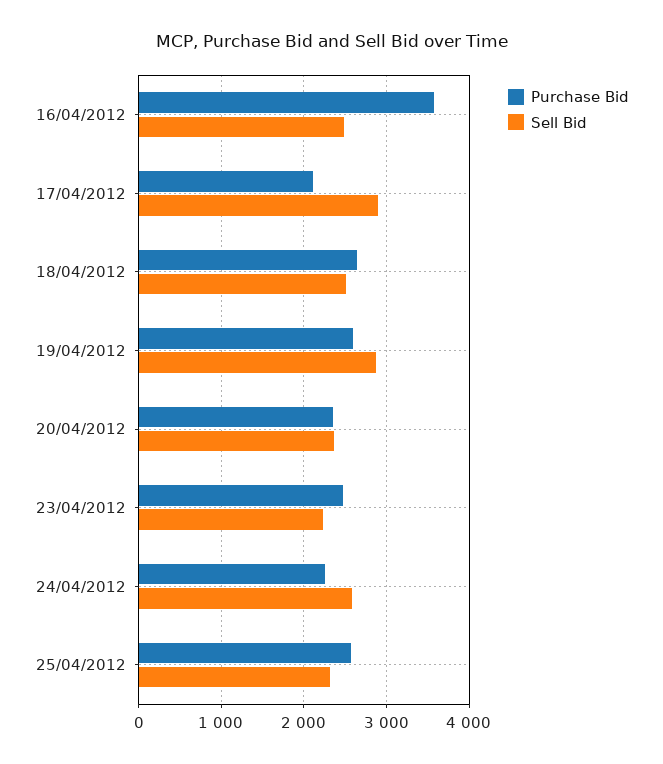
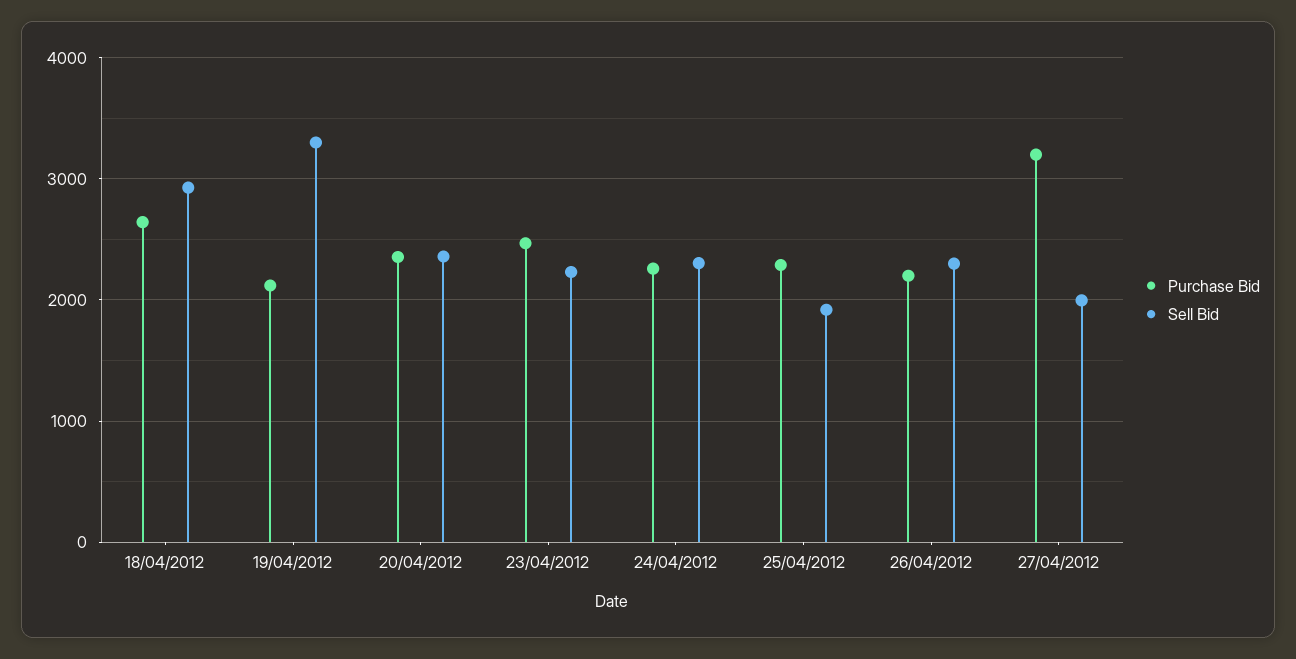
Purchase Bid, 16/04/2012: 3600 -> none
Sell Bid, 16/04/2012: 2500 -> none
Purchase Bid, 17/04/2012: 2100 -> none
Sell Bid, 17/04/2012: 2900 -> none
Sell Bid, 18/04/2012: 2500 -> 2900
Purchase Bid, 19/04/2012: 2600 -> 2100
Sell Bid, 19/04/2012: 2900 -> 3300
Sell Bid, 24/04/2012: 2600 -> 2300
Purchase Bid, 25/04/2012: 2600 -> 2300
Sell Bid, 25/04/2012: 2300 -> 1900
Purchase Bid, 26/04/2012: none -> 2200
Sell Bid, 26/04/2012: none -> 2300
Purchase Bid, 27/04/2012: none -> 3200
Sell Bid, 27/04/2012: none -> 2000

